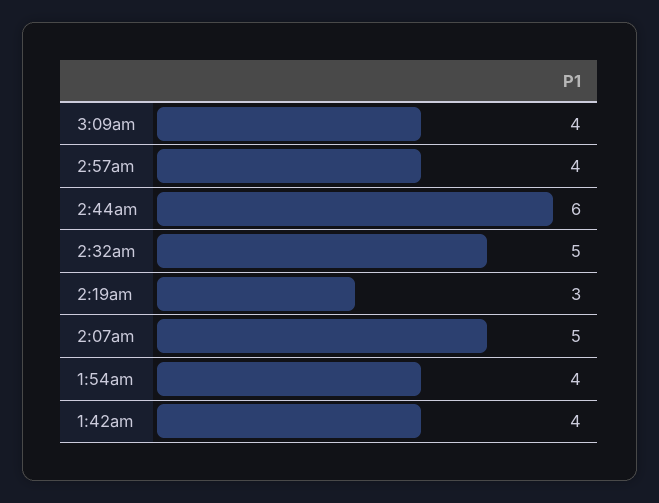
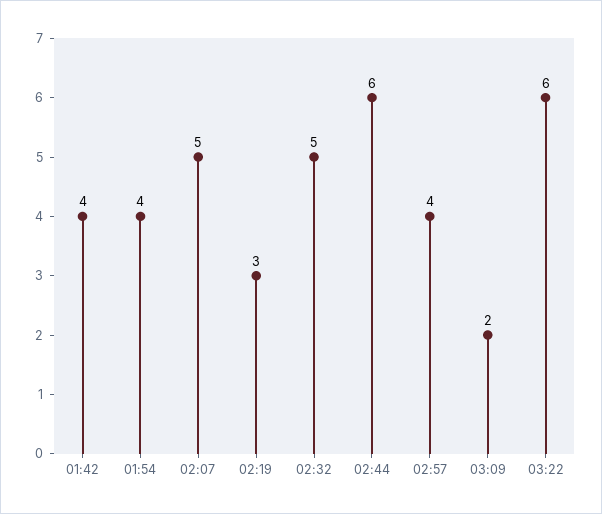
3:09am: 4 -> 2
03:22: none -> 6

